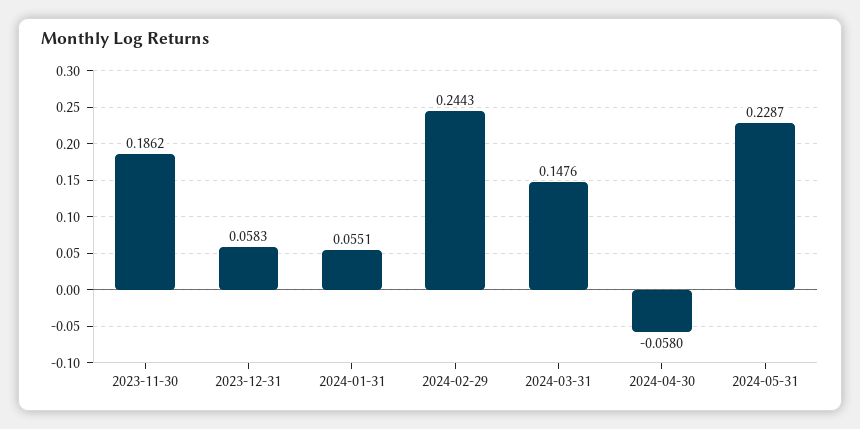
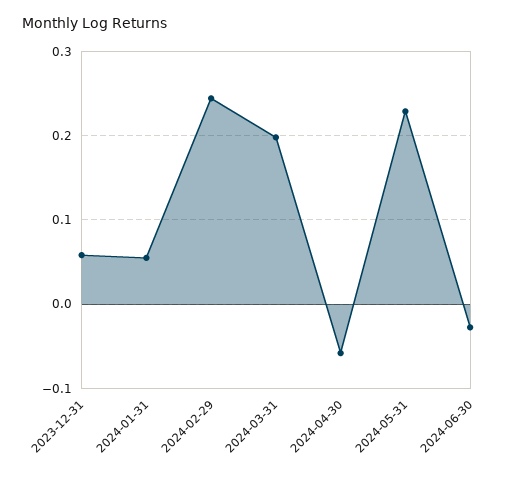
2023-11-30: 0.1862 -> none
2024-03-31: 0.1476 -> 0.2
2024-06-30: none -> -0.03

